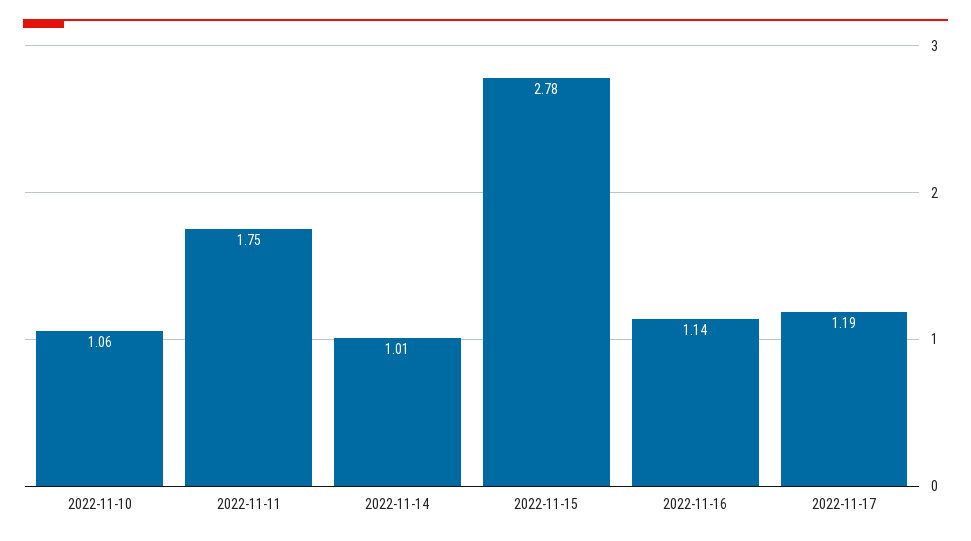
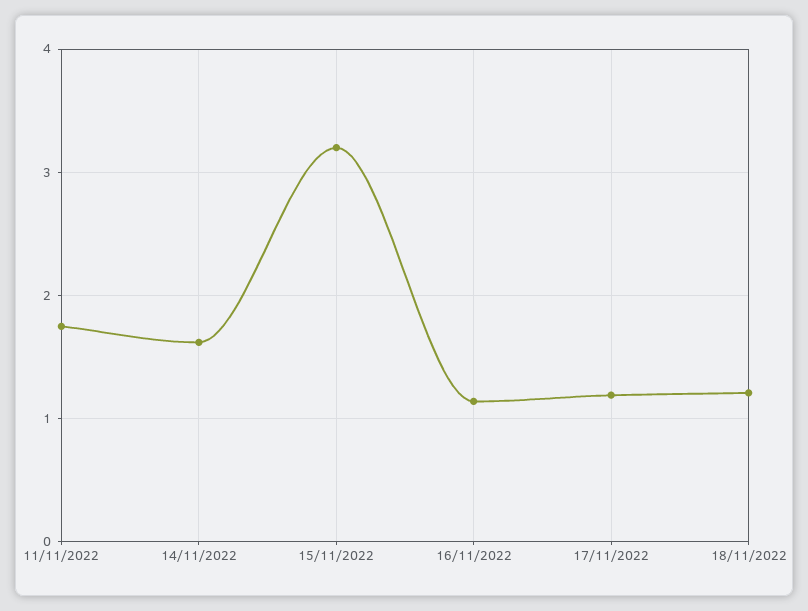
2022-11-10: 1.06 -> none
2022-11-14: 1.01 -> 1.6
2022-11-15: 2.78 -> 3.2
18/11/2022: none -> 1.2

